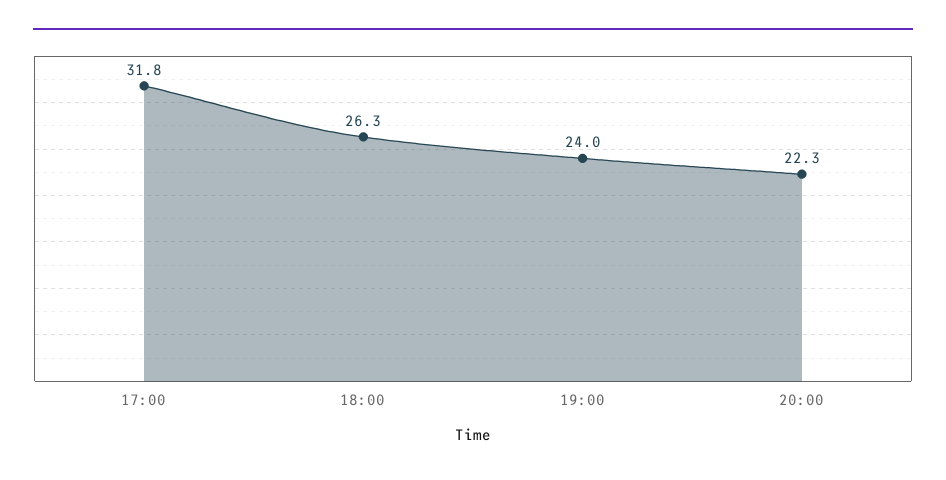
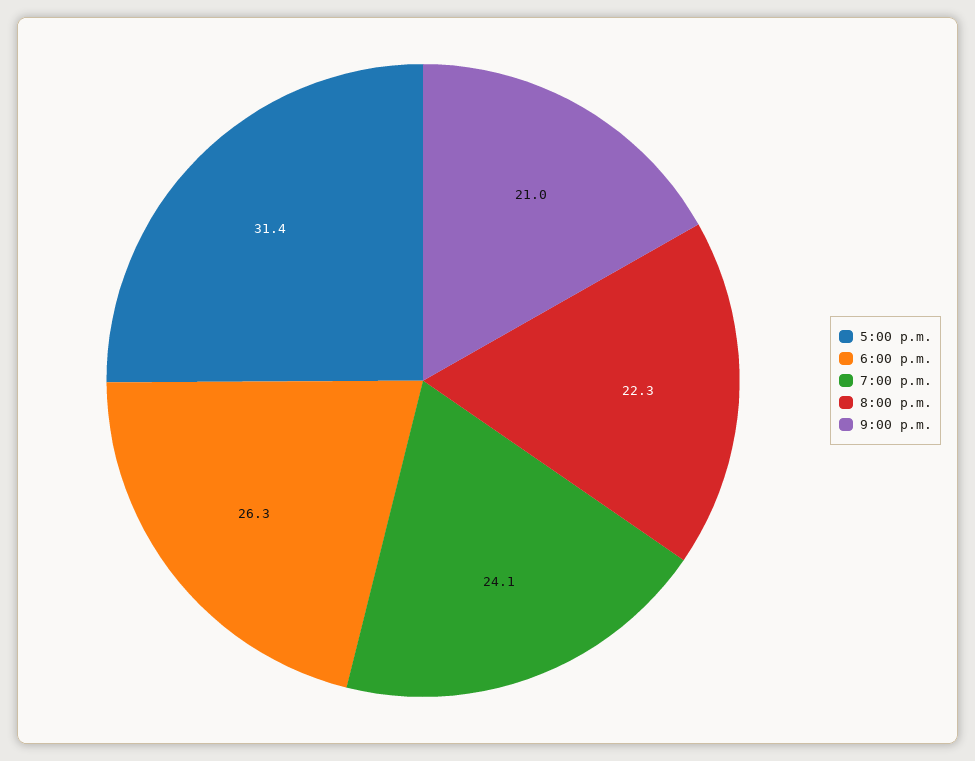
17:00: 31.8 -> 31.4
19:00: 24 -> 24.1
9:00 p.m.: none -> 21

